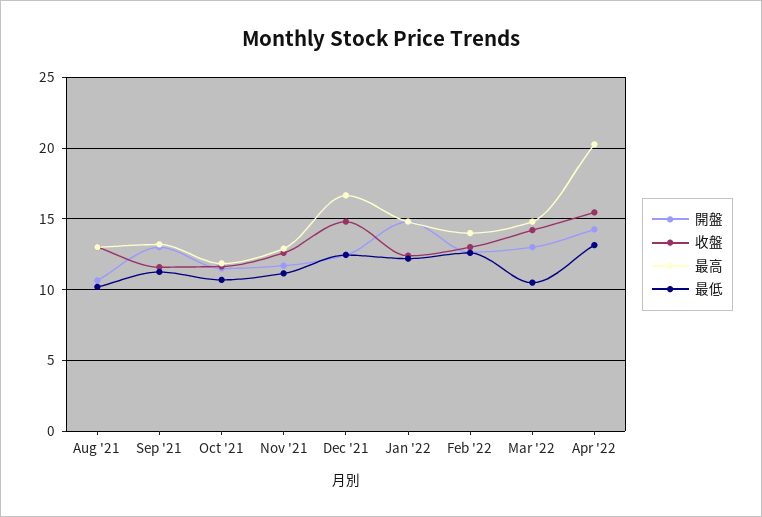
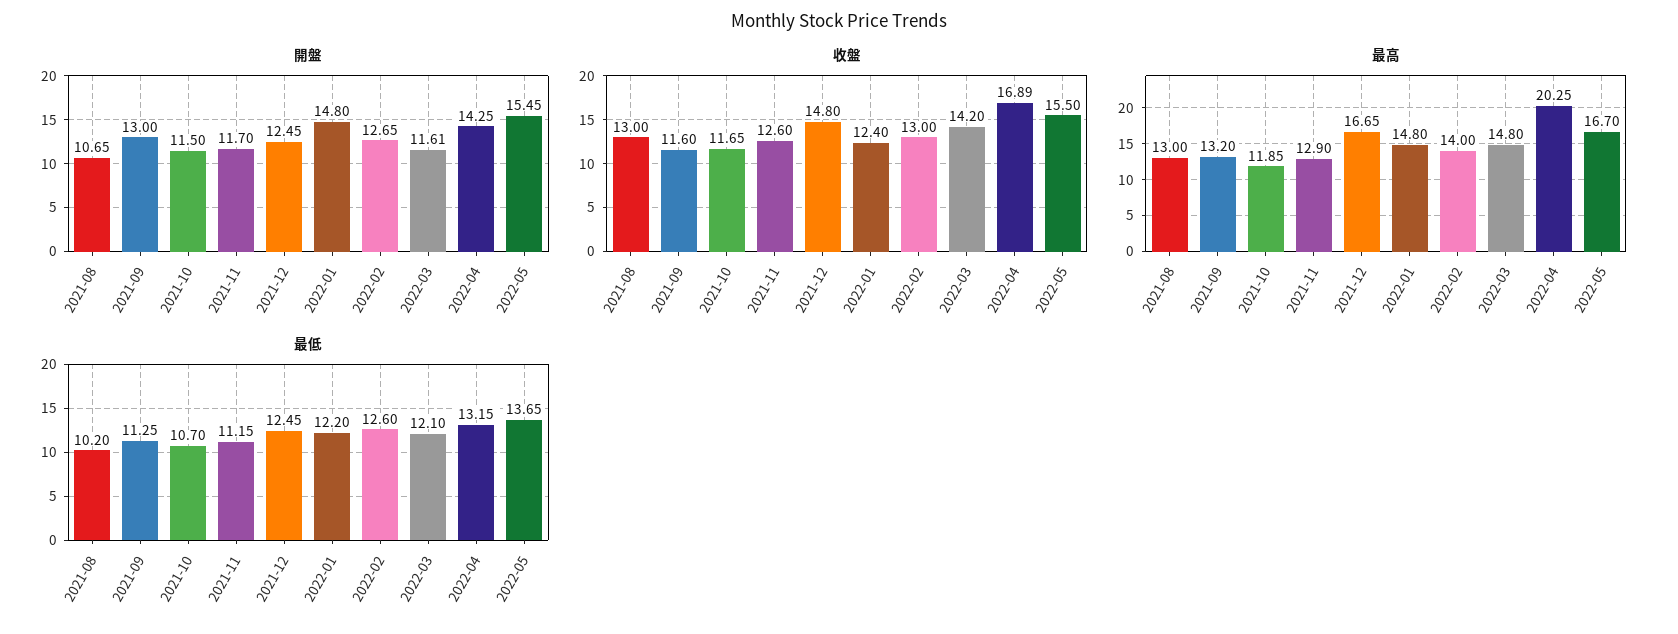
開盤, Mar '22: 13 -> 11.61
最低, Mar '22: 10.5 -> 12.1
收盤, Apr '22: 15.5 -> 16.89
開盤, 2022-05: none -> 15.45
收盤, 2022-05: none -> 15.5
最高, 2022-05: none -> 16.7
最低, 2022-05: none -> 13.65

